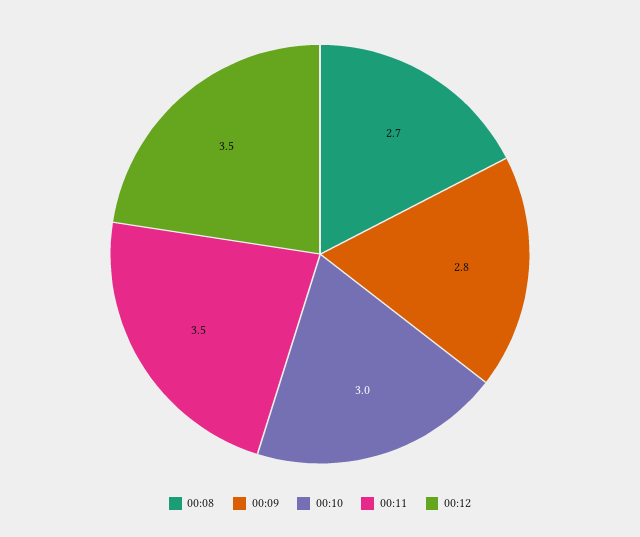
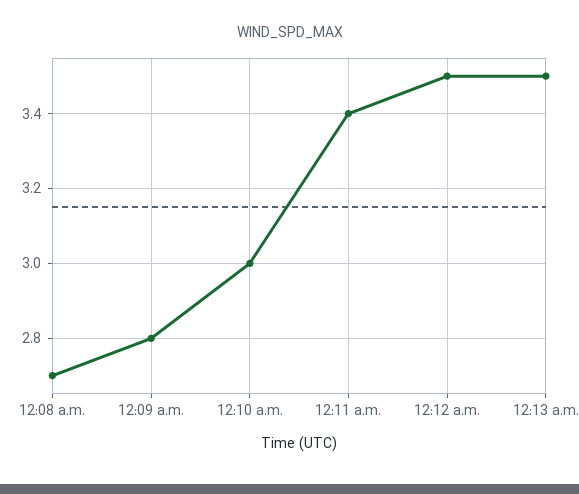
00:11: 3.5 -> 3.4
12:13 a.m.: none -> 3.5

